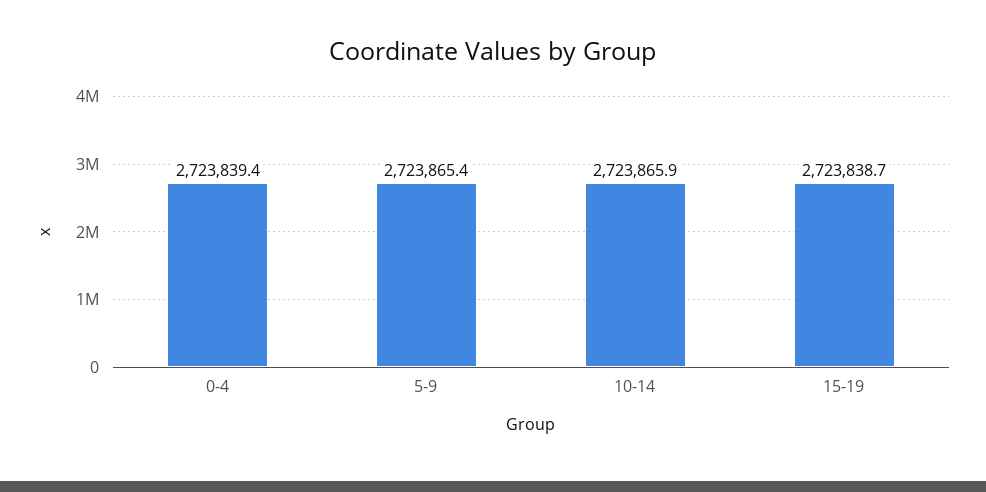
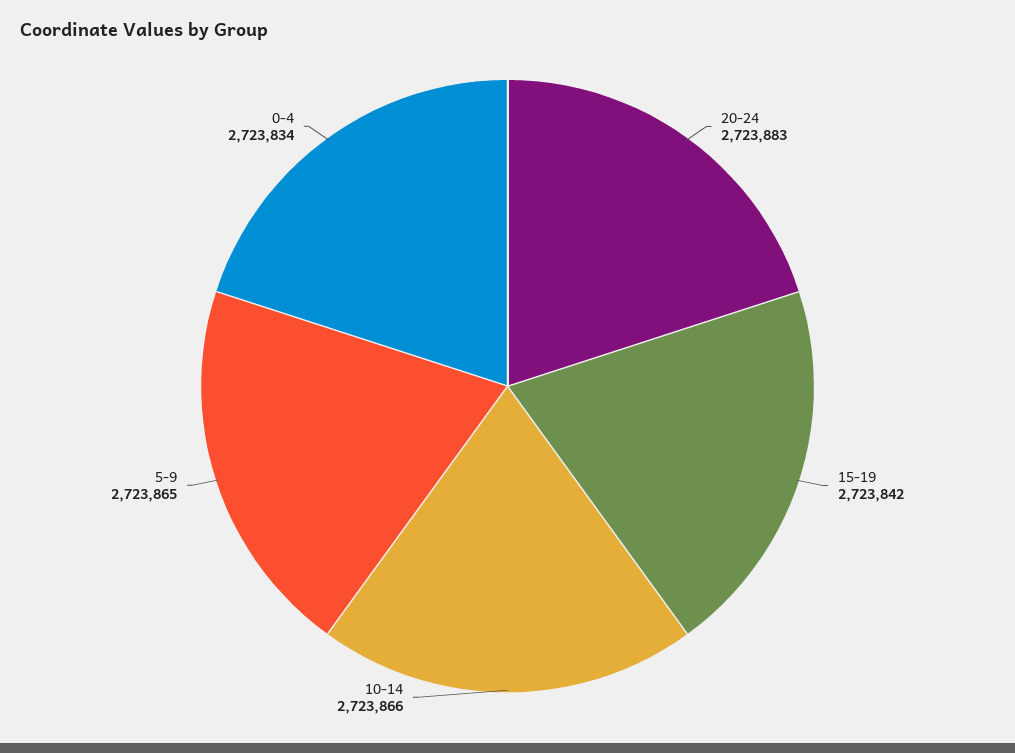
0-4: 2723839.4 -> 2723834
15-19: 2723838.7 -> 2723842
20-24: none -> 2723883

